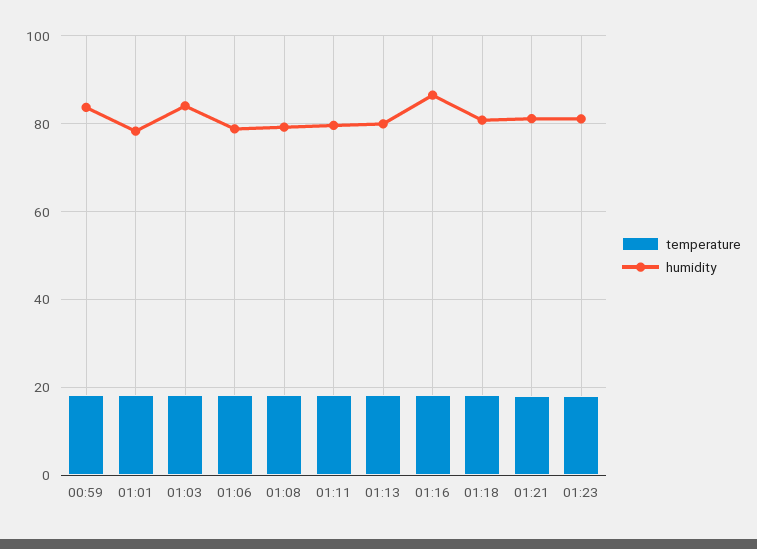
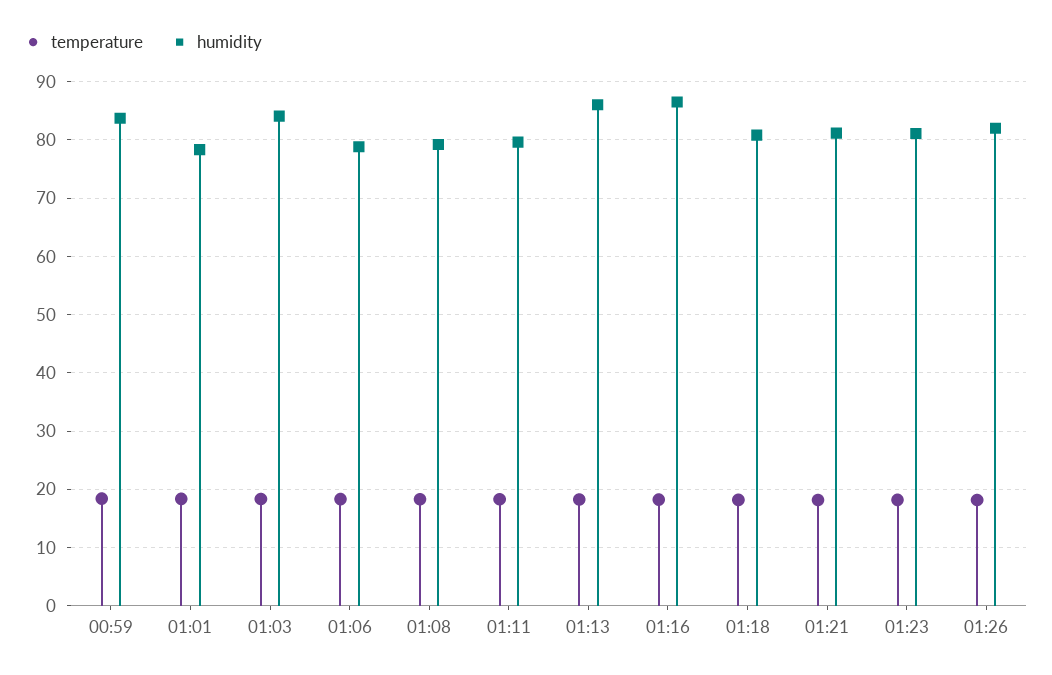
humidity, 01:13: 80 -> 86
temperature, 01:26: none -> 18
humidity, 01:26: none -> 82

